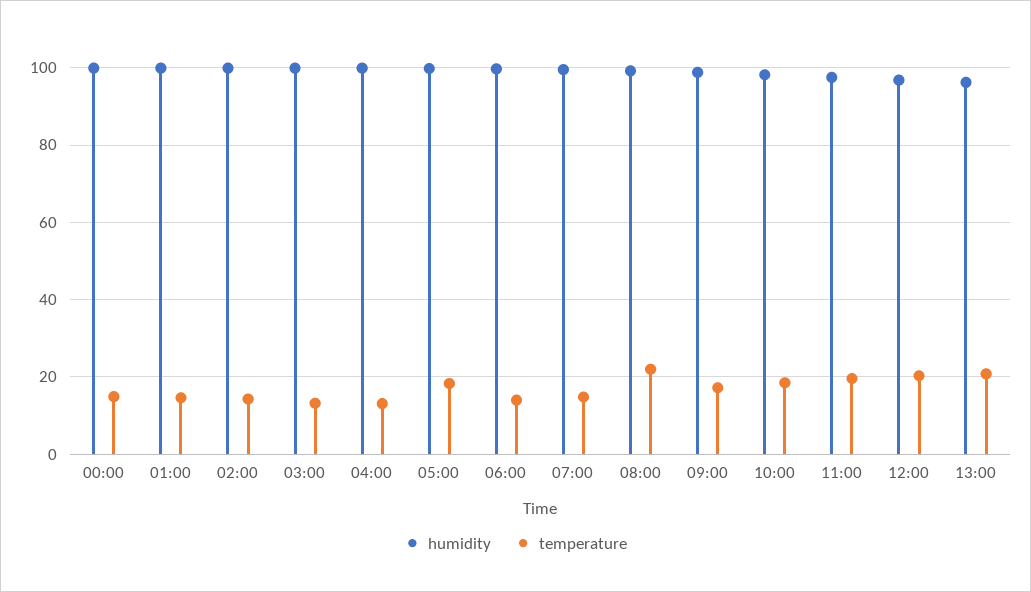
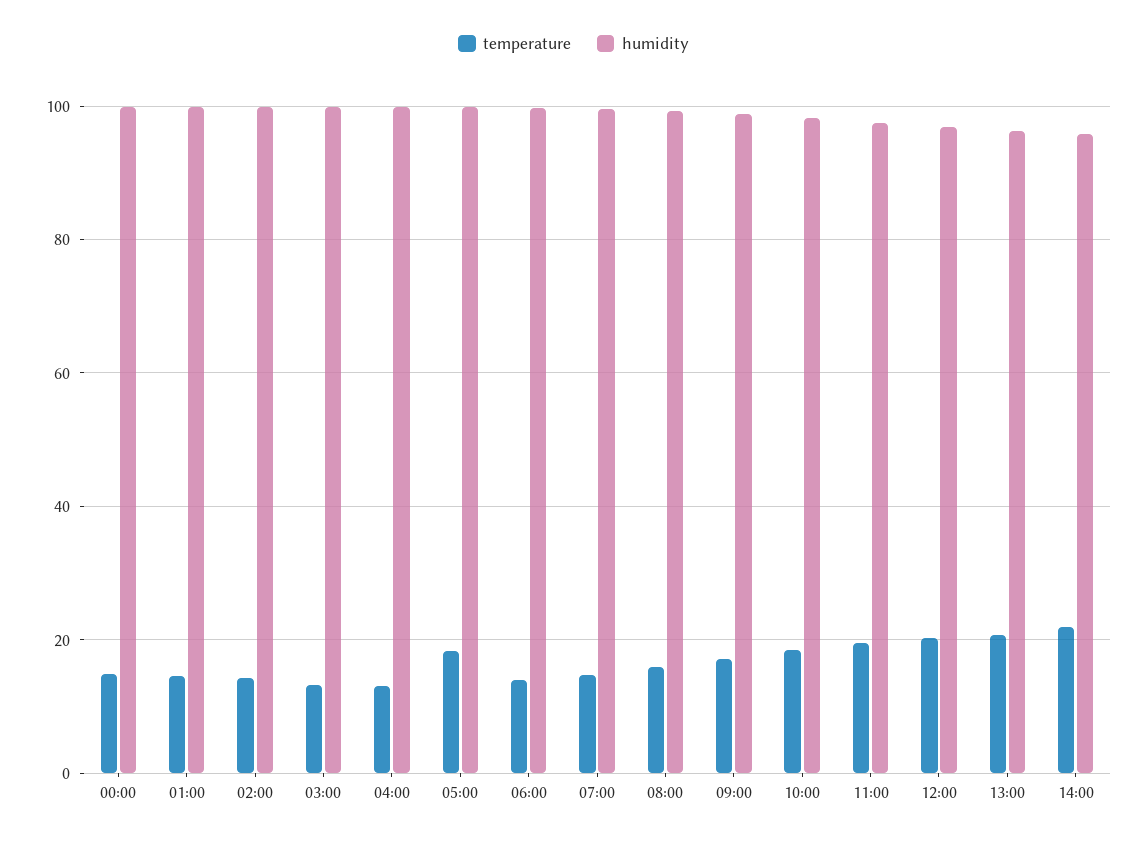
temperature, 08:00: 22 -> 16
temperature, 14:00: none -> 22
humidity, 14:00: none -> 96

